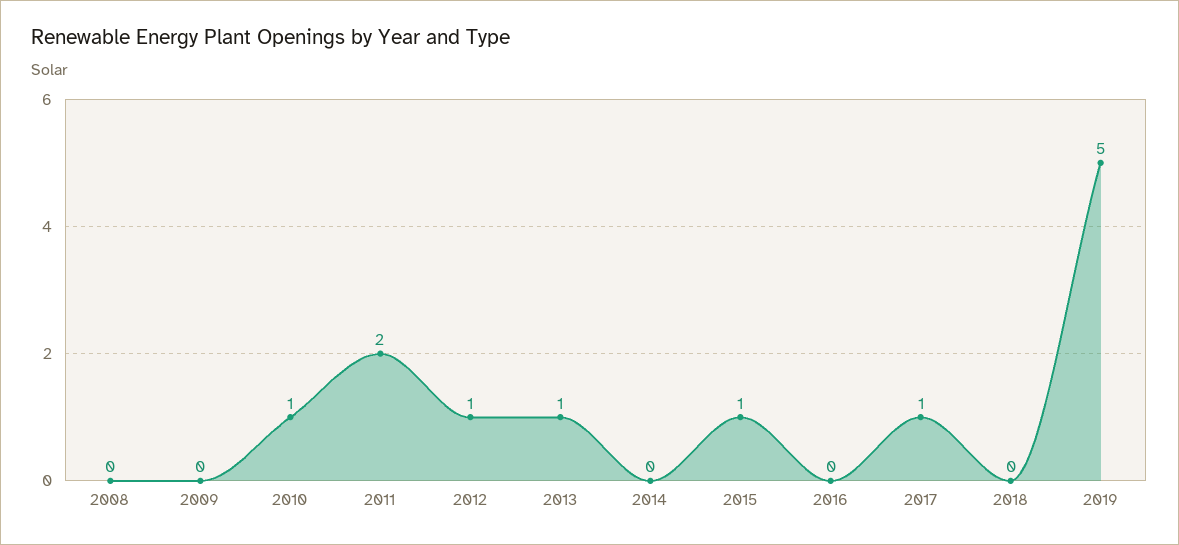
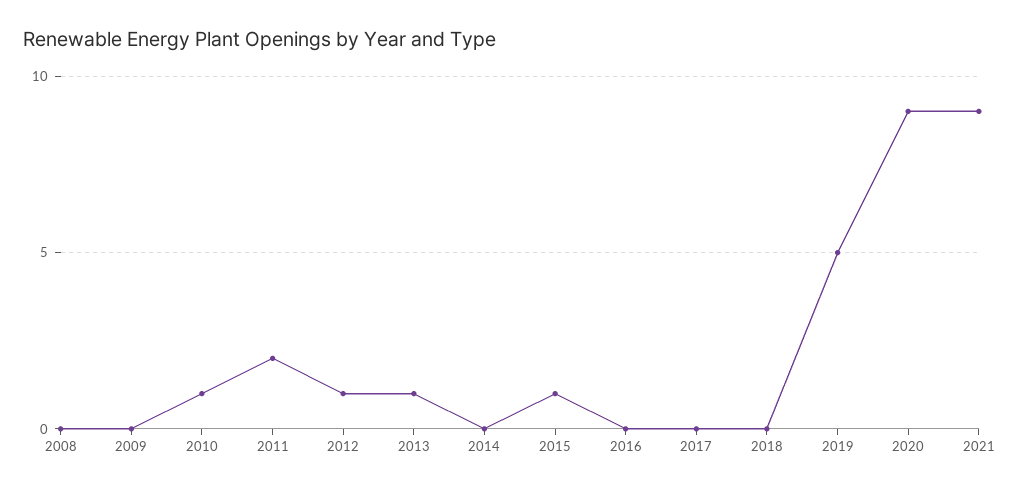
2017: 1 -> 0
2020: none -> 9
2021: none -> 9

